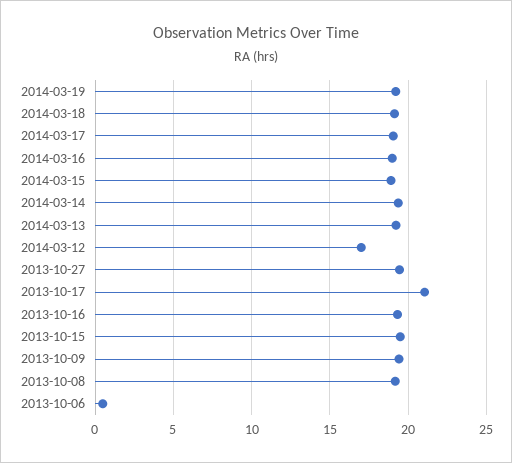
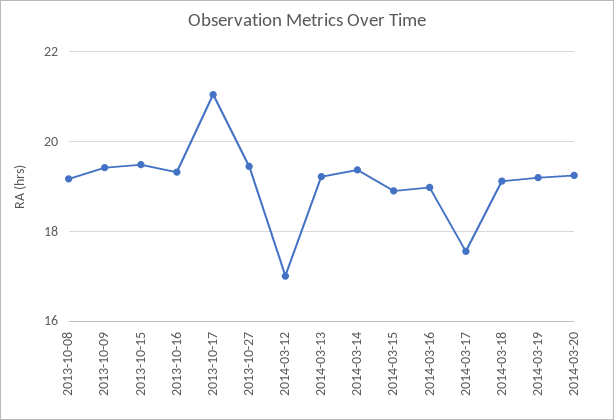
2014-03-17: 19 -> 17.6
2013-10-06: 0.5 -> none
2014-03-20: none -> 19.2

